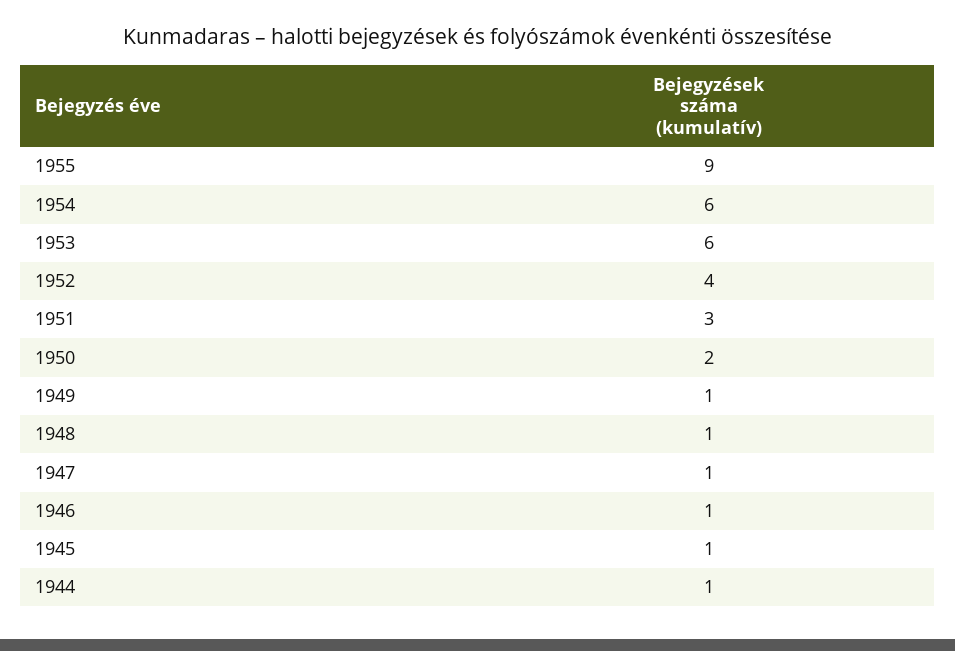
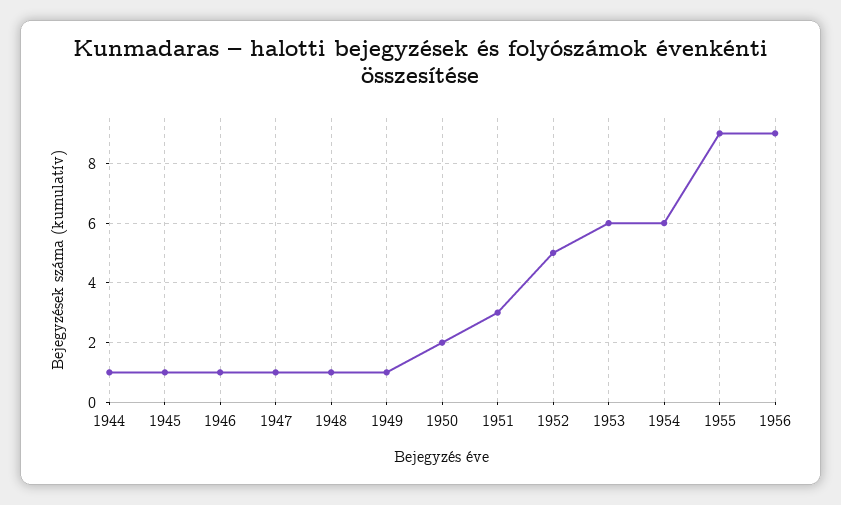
1952: 4 -> 5
1956: none -> 9

